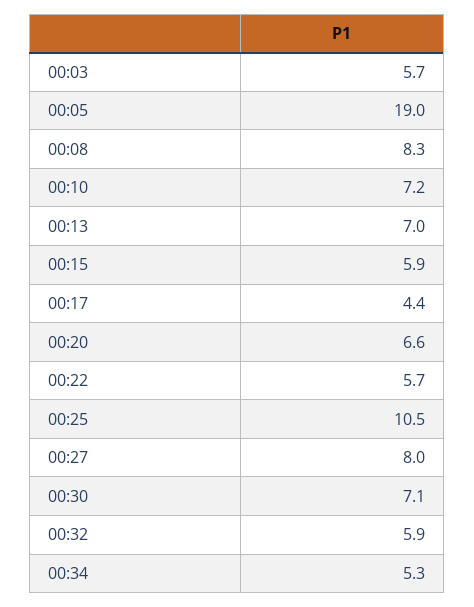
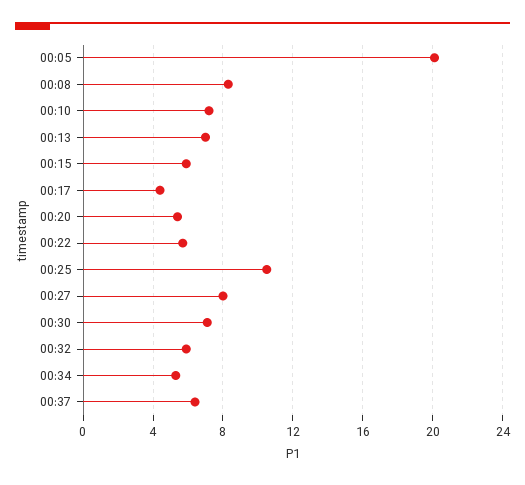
00:03: 5.7 -> none
00:05: 19 -> 20
00:20: 6.6 -> 5.5
00:37: none -> 6.5

